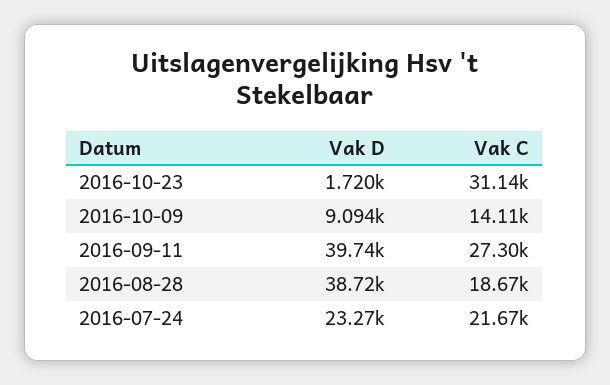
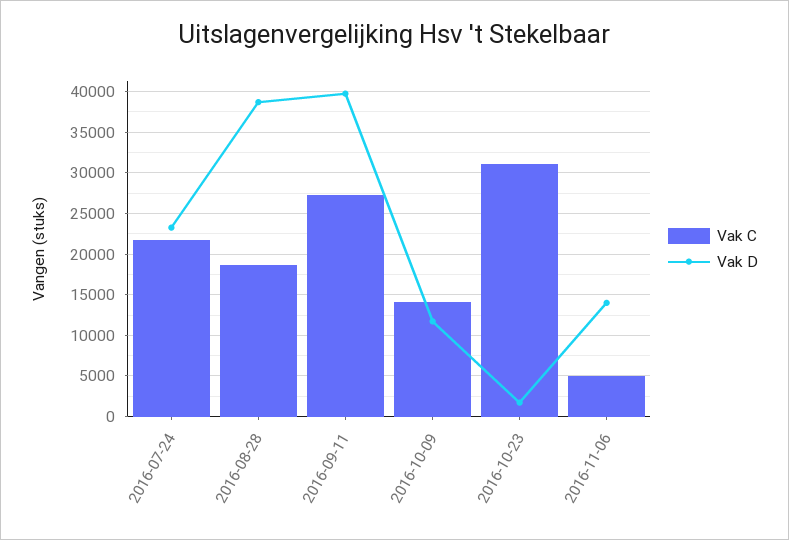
Vak D, 2016-10-09: 9094 -> 12000
Vak C, 2016-11-06: none -> 5000
Vak D, 2016-11-06: none -> 14000

